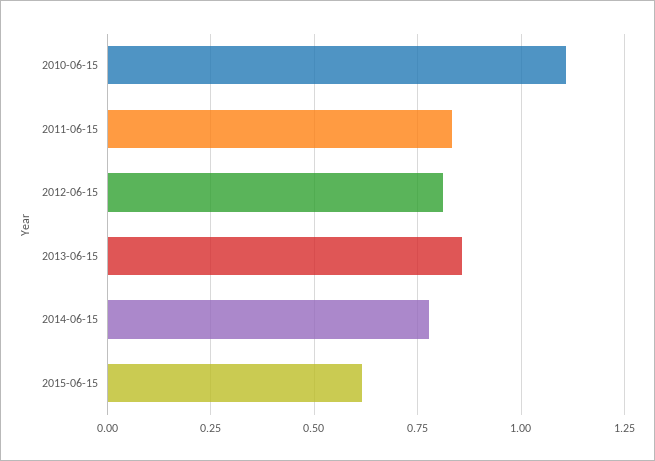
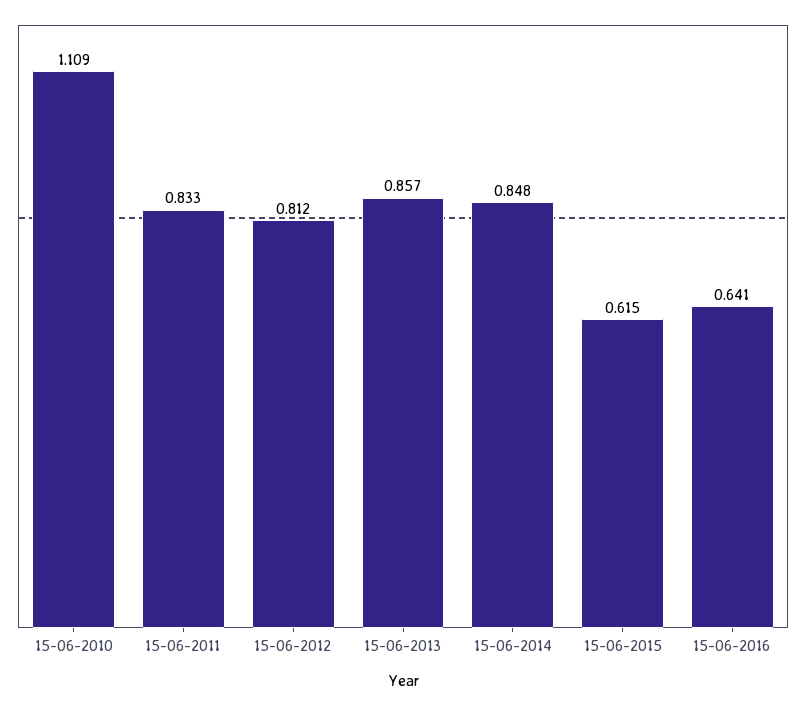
2014-06-15: 0.775 -> 0.848
15-06-2016: none -> 0.641

